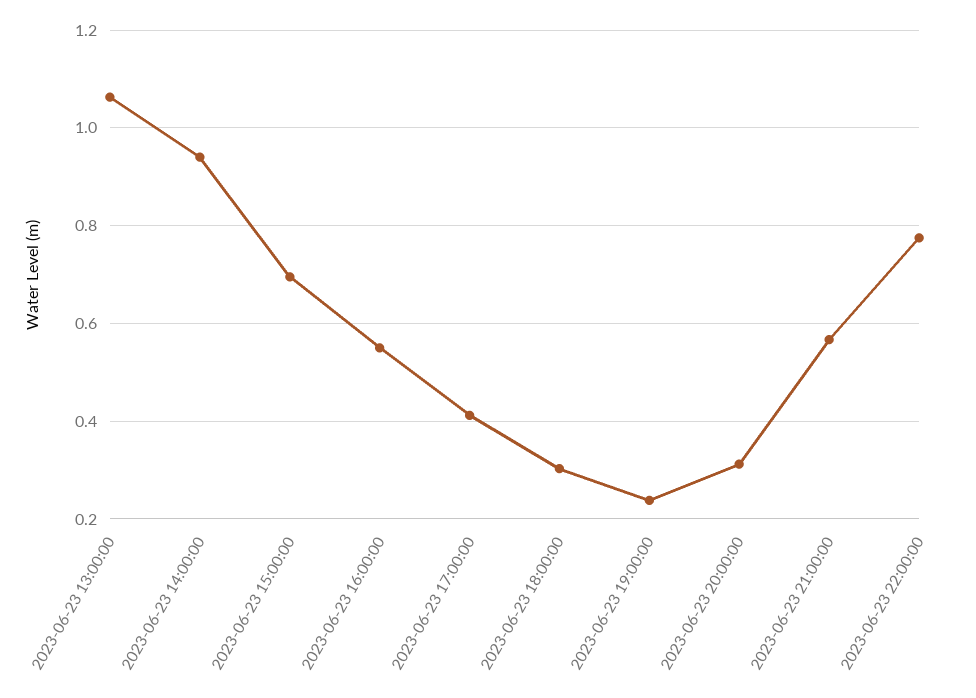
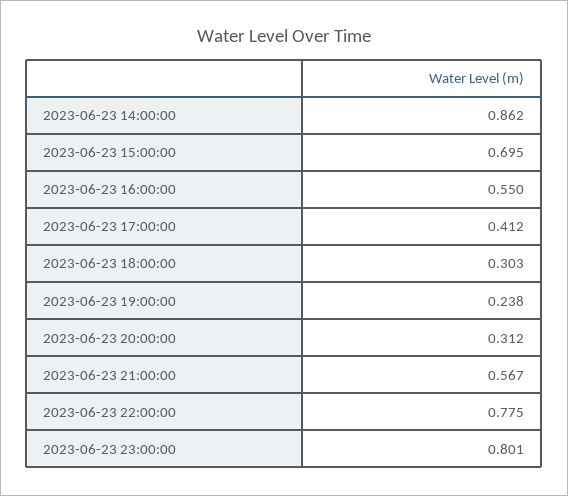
2023-06-23 13:00:00: 1.06 -> none
2023-06-23 14:00:00: 0.94 -> 0.862
2023-06-23 23:00:00: none -> 0.801

